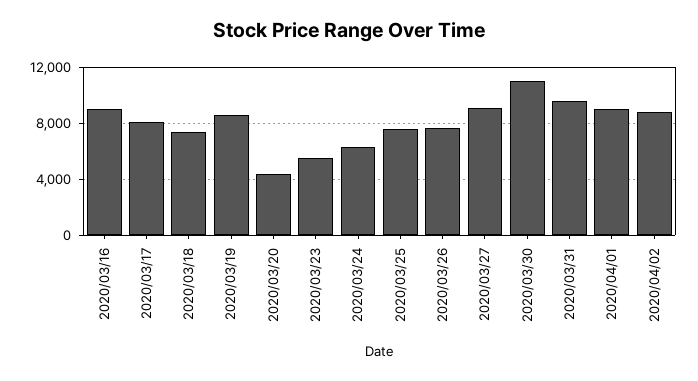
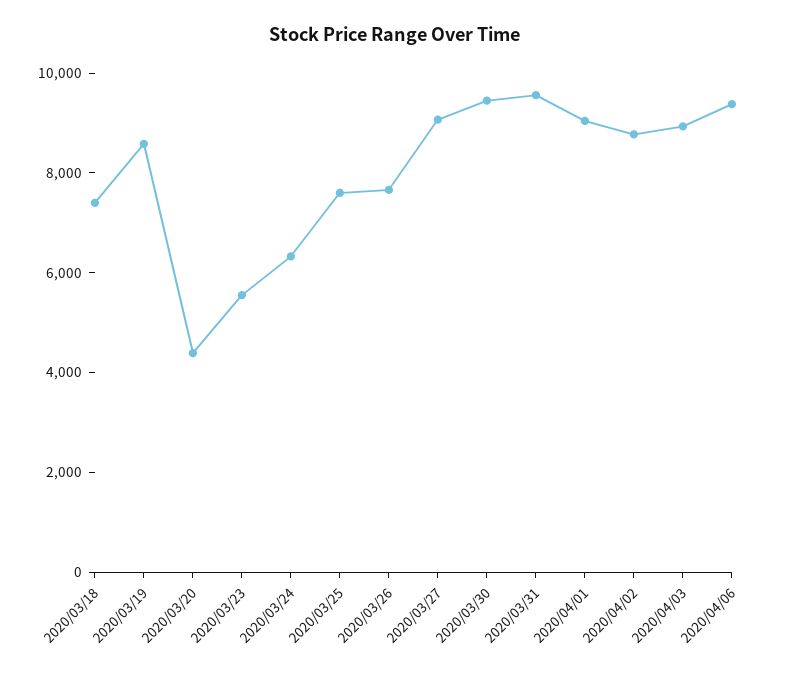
2020/03/16: 9000 -> none
2020/03/17: 8000 -> none
2020/03/30: 11000 -> 9500
2020/04/03: none -> 9000
2020/04/06: none -> 9500

